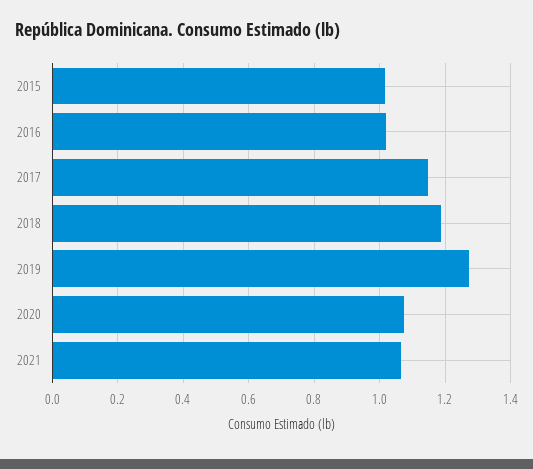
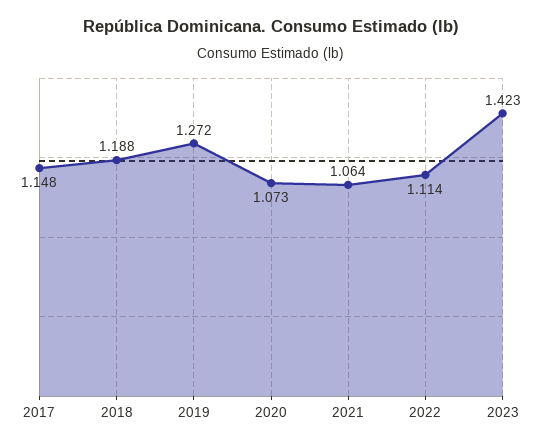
2015: 1.02 -> none
2016: 1.02 -> none
2022: none -> 1.114
2023: none -> 1.423

